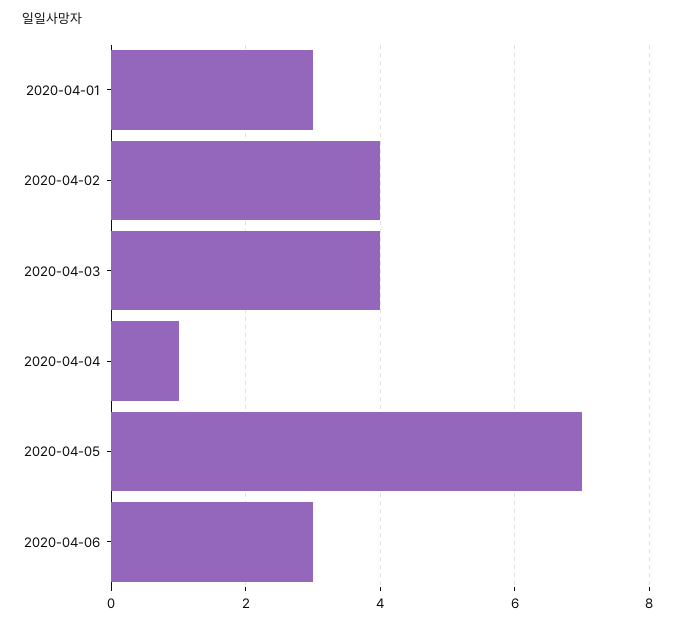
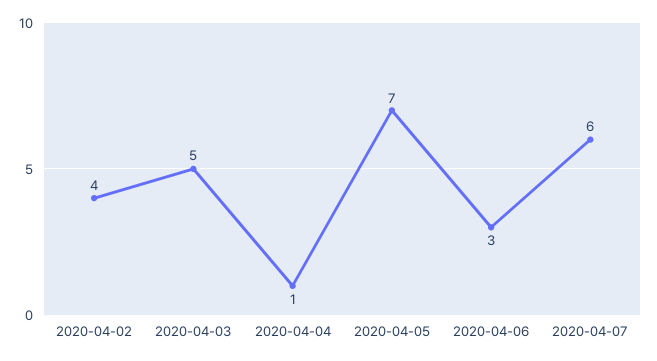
2020-04-01: 3 -> none
2020-04-03: 4 -> 5
2020-04-07: none -> 6

